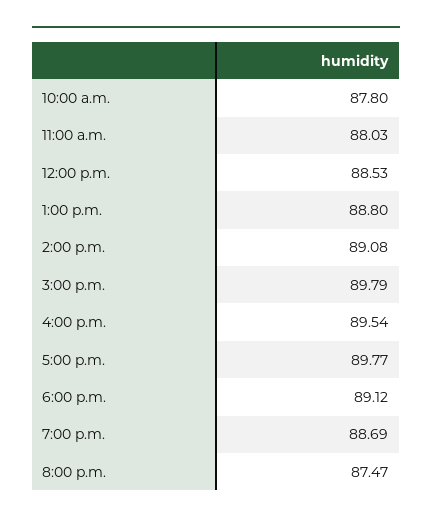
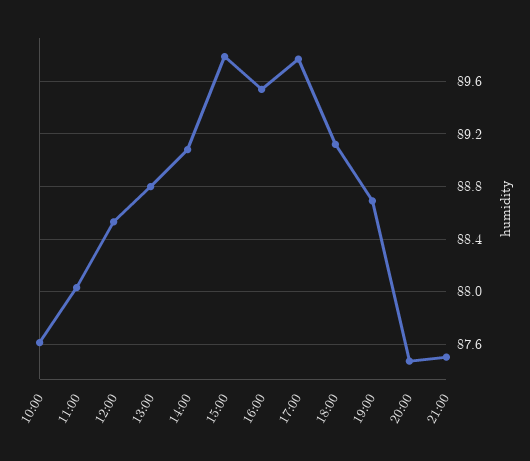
10:00 a.m.: 87.8 -> 87.6
21:00: none -> 87.5

